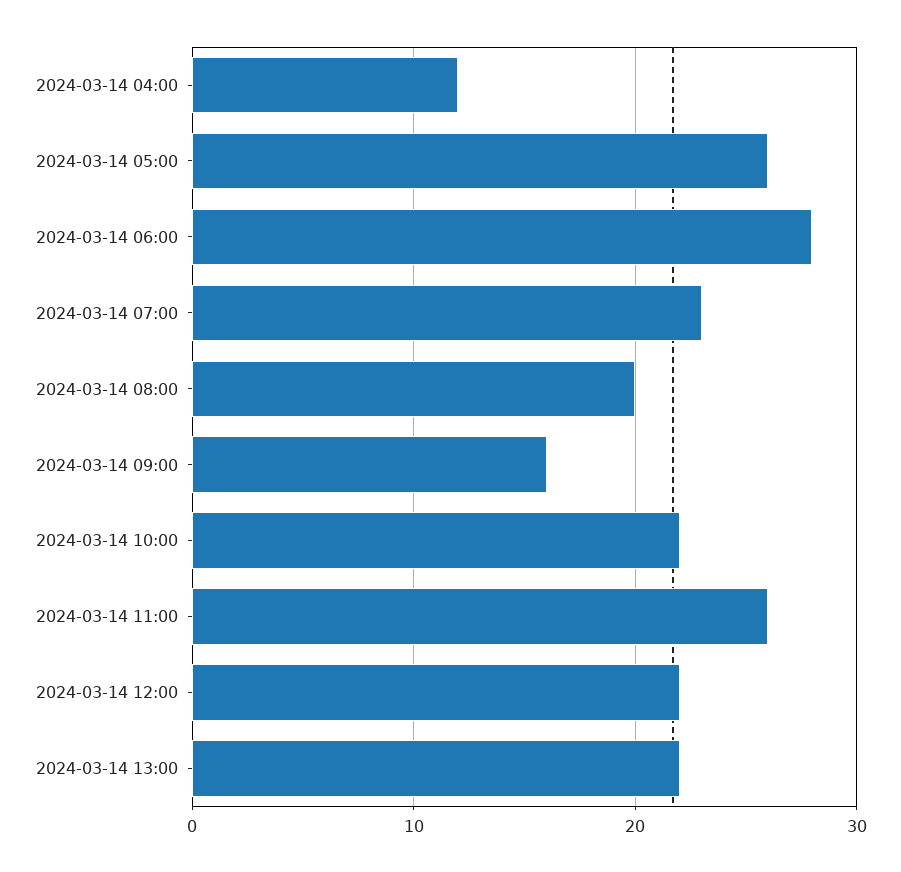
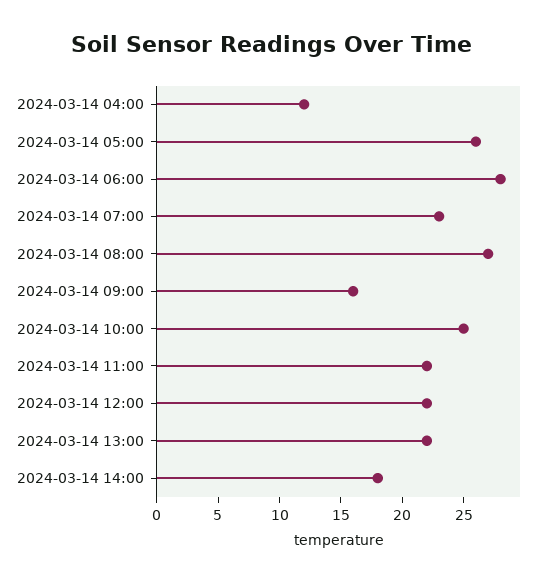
2024-03-14 08:00: 20 -> 27
2024-03-14 10:00: 22 -> 25
2024-03-14 11:00: 26 -> 22
2024-03-14 14:00: none -> 18

